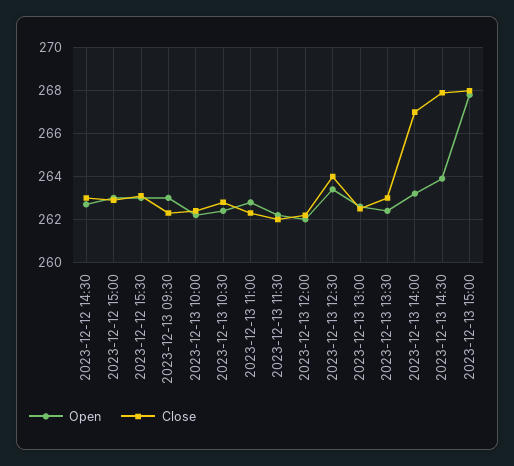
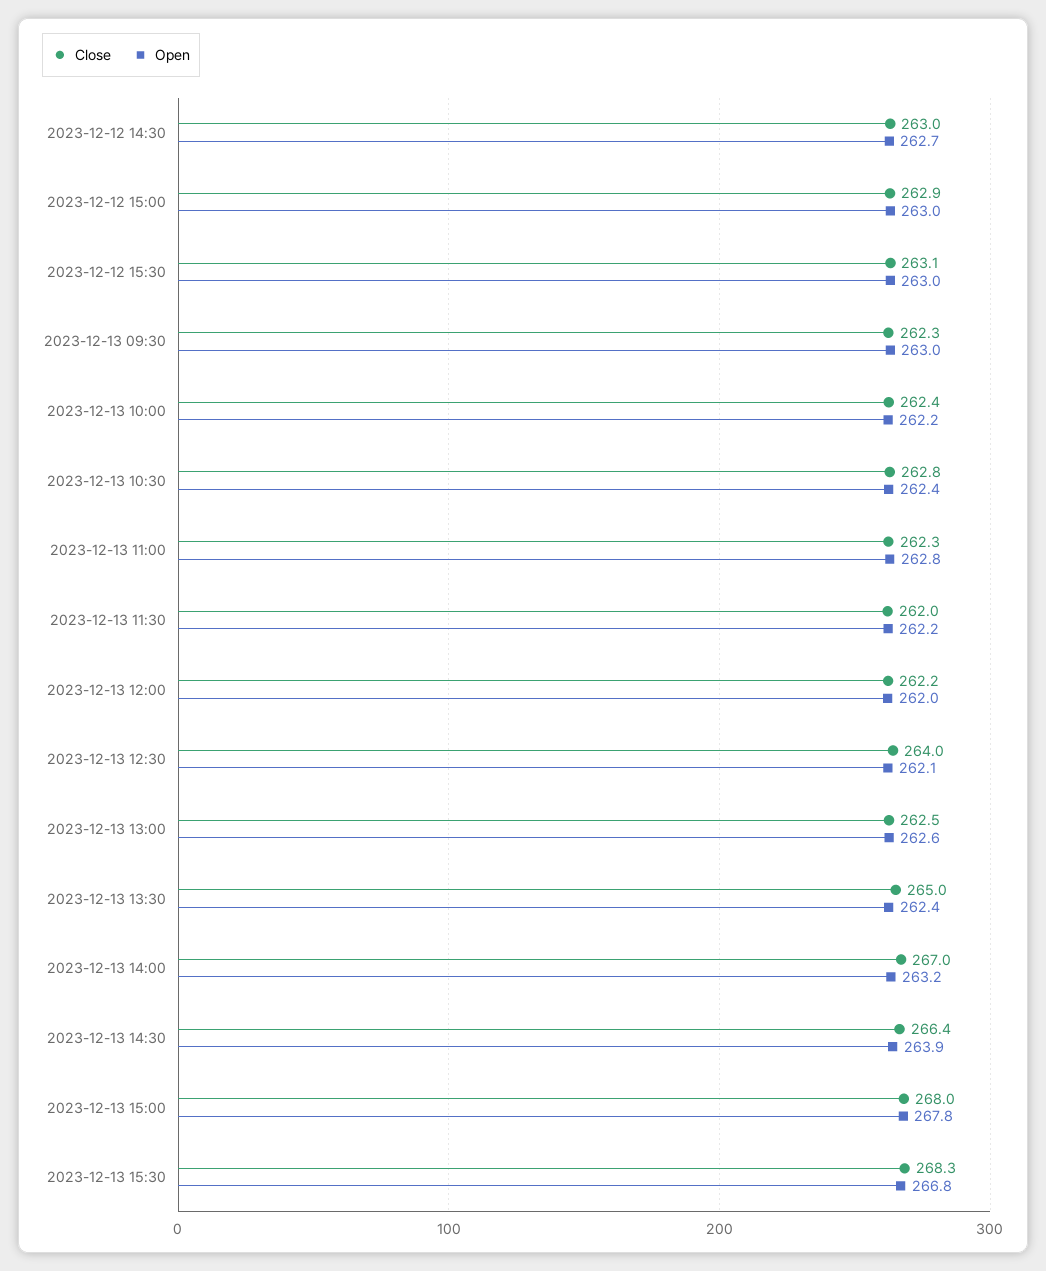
Open, 2023-12-13 12:30: 263.5 -> 262.1
Close, 2023-12-13 13:30: 263 -> 265
Close, 2023-12-13 14:30: 268 -> 266.4
Close, 2023-12-13 15:30: none -> 268.3
Open, 2023-12-13 15:30: none -> 266.8

